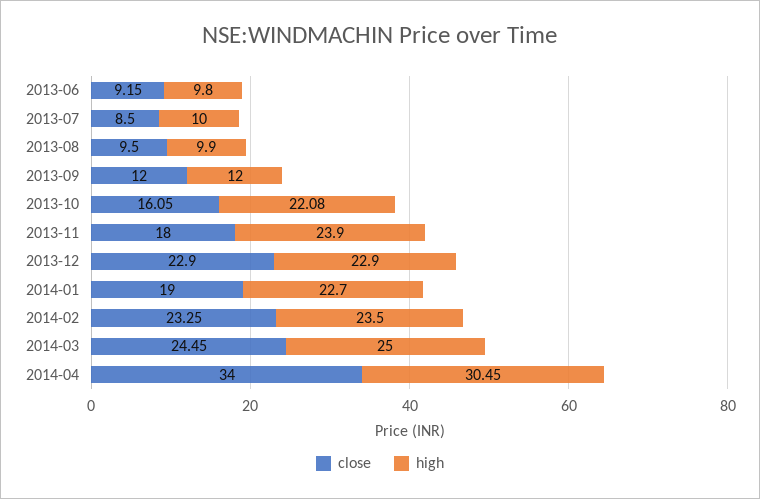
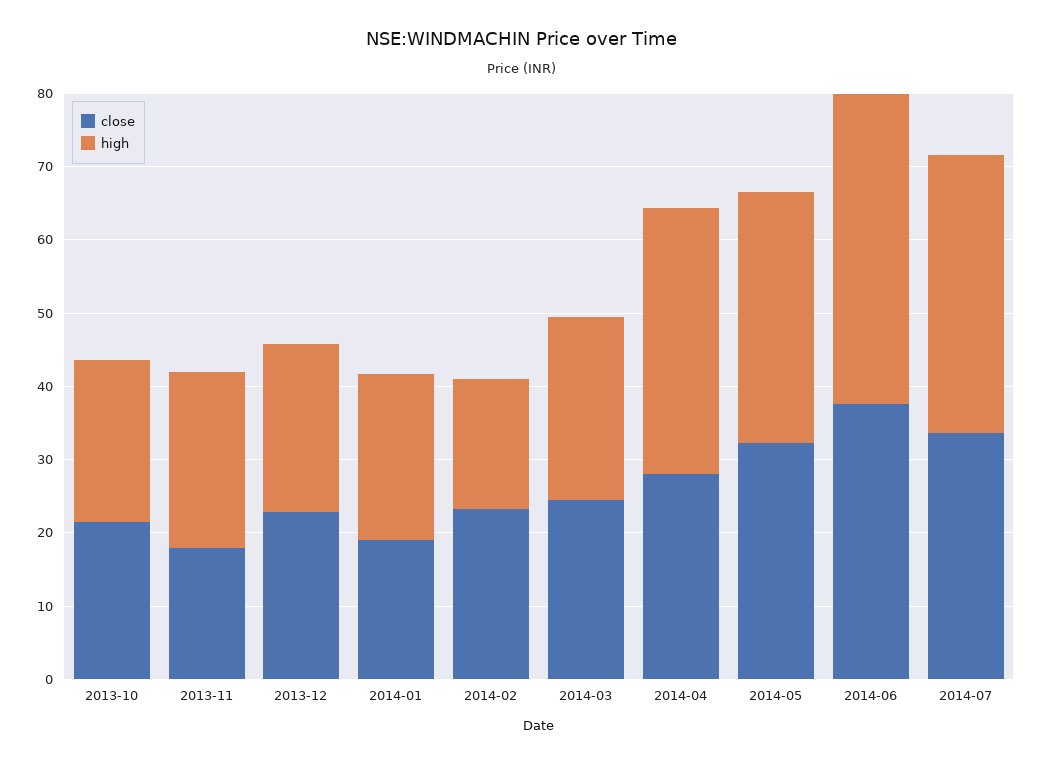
close, 2013-06: 9.15 -> none
high, 2013-06: 9.8 -> none
close, 2013-07: 8.5 -> none
high, 2013-07: 10 -> none
close, 2013-08: 9.5 -> none
high, 2013-08: 9.9 -> none
close, 2013-09: 12 -> none
high, 2013-09: 12 -> none
close, 2013-10: 16.05 -> 22
high, 2014-02: 23.5 -> 18
close, 2014-04: 34 -> 28
high, 2014-04: 30.45 -> 36
close, 2014-05: none -> 32
high, 2014-05: none -> 34
close, 2014-06: none -> 38
high, 2014-06: none -> 42
close, 2014-07: none -> 34
high, 2014-07: none -> 38

